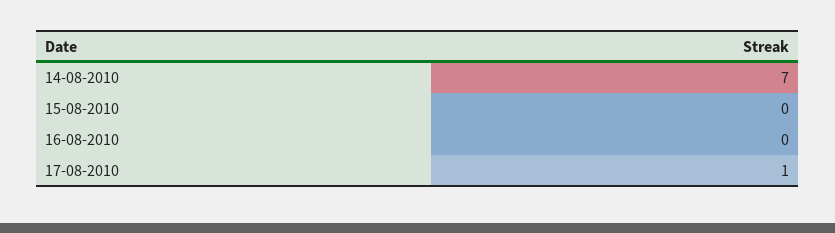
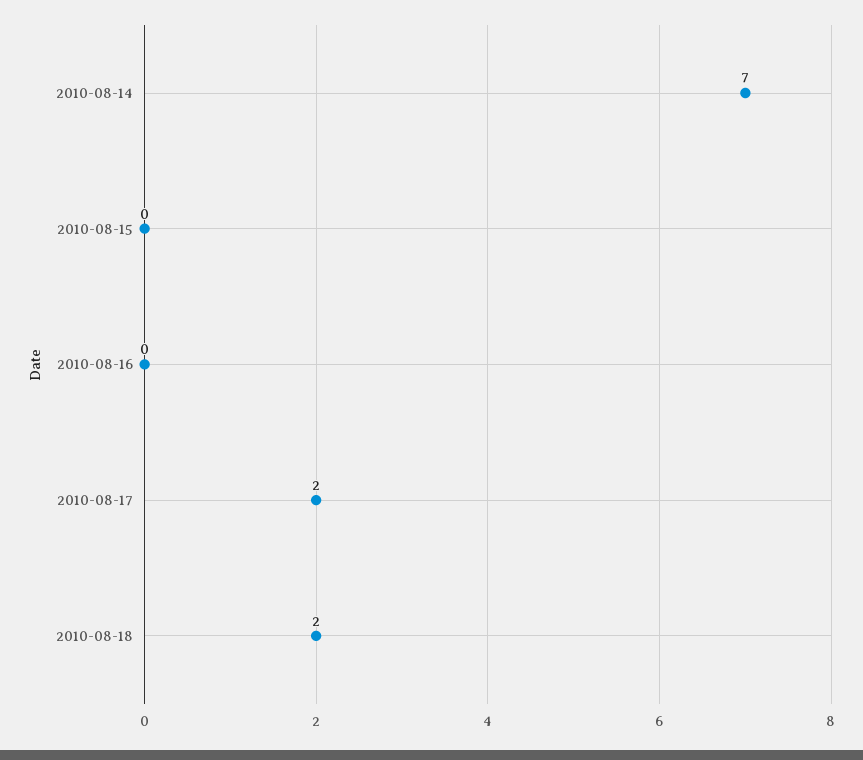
17-08-2010: 1 -> 2
2010-08-18: none -> 2

